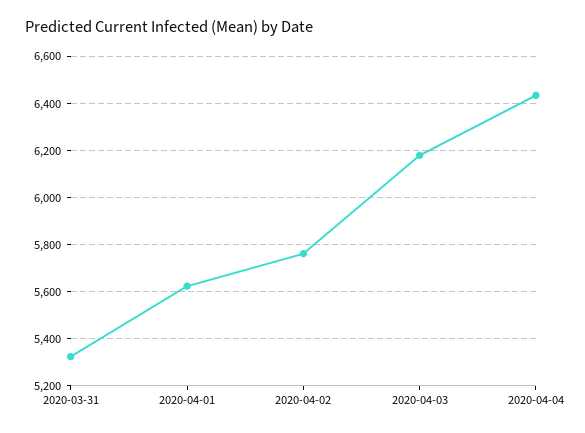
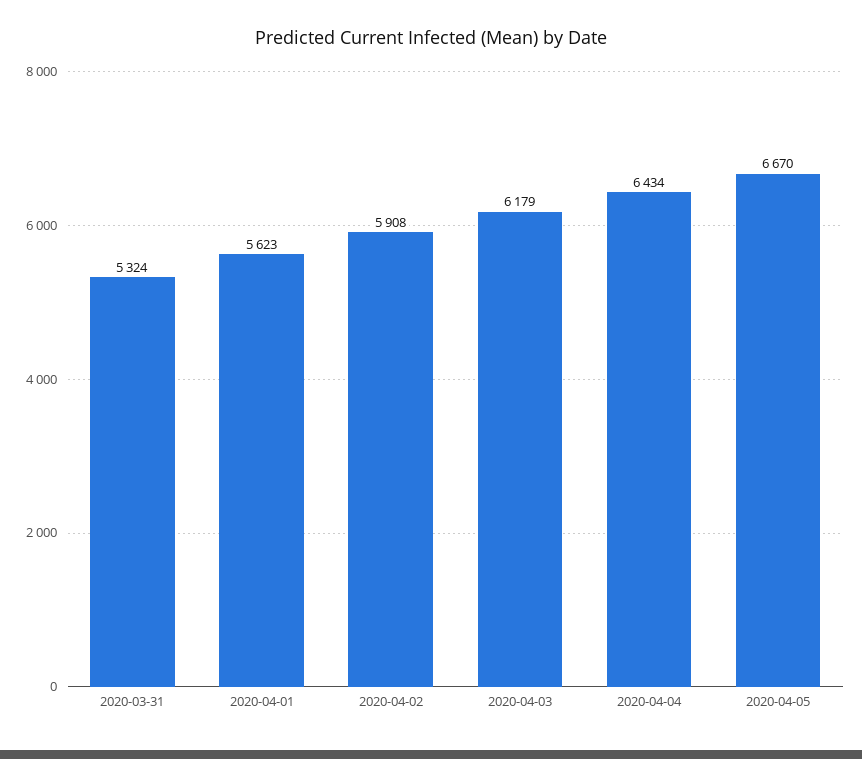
2020-04-02: 5750 -> 5908
2020-04-05: none -> 6670

